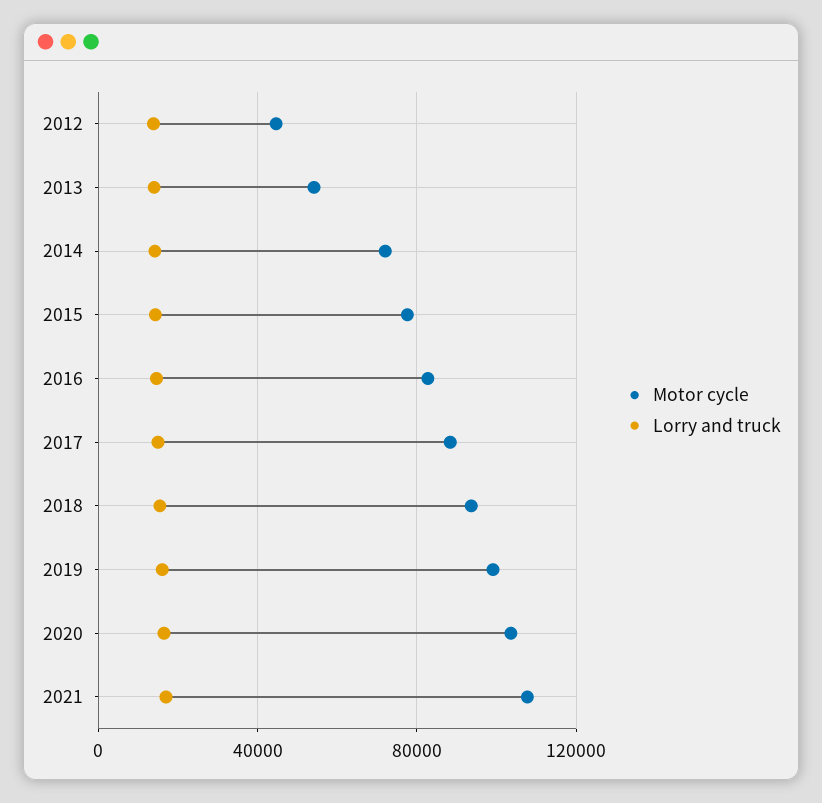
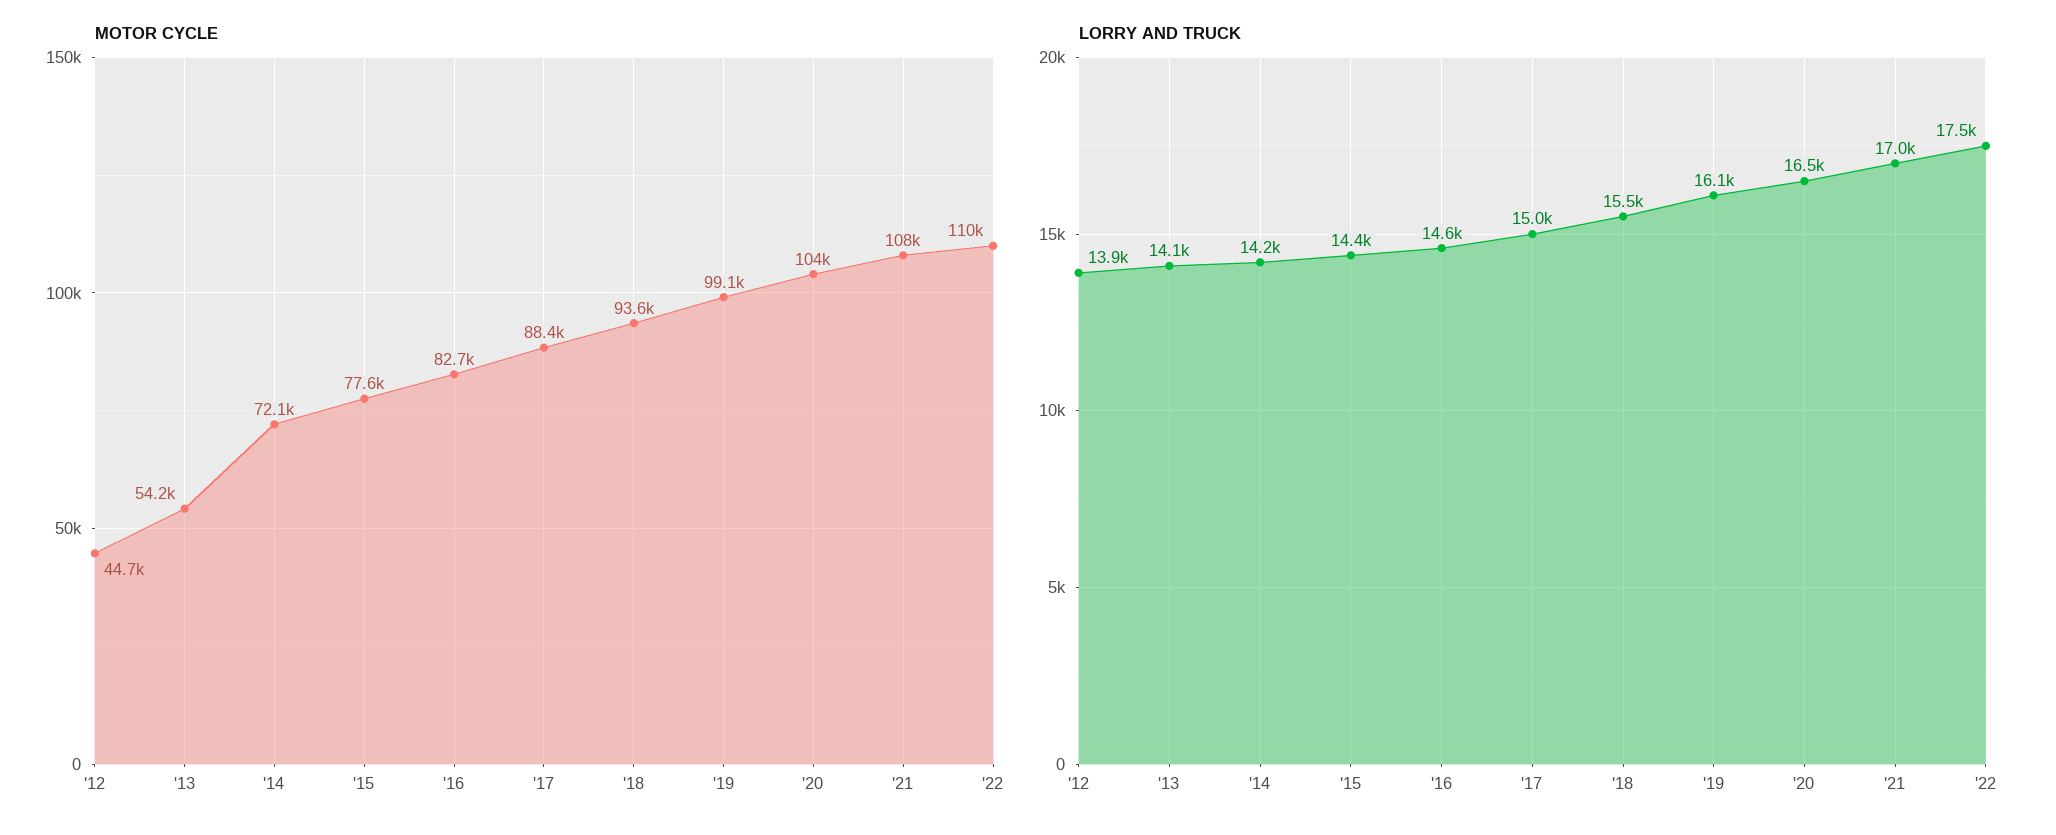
Motor cycle, '22: none -> 110000
Lorry and truck, '22: none -> 17500

